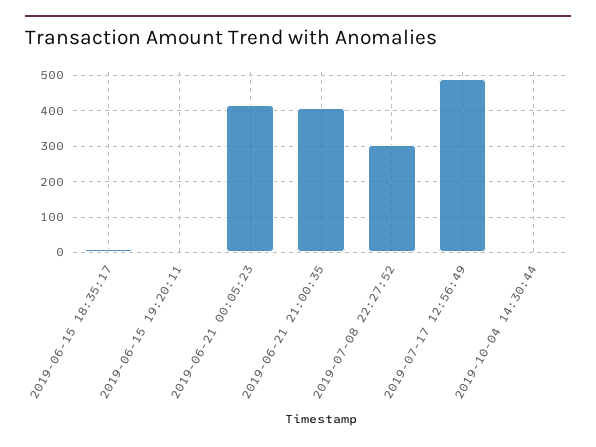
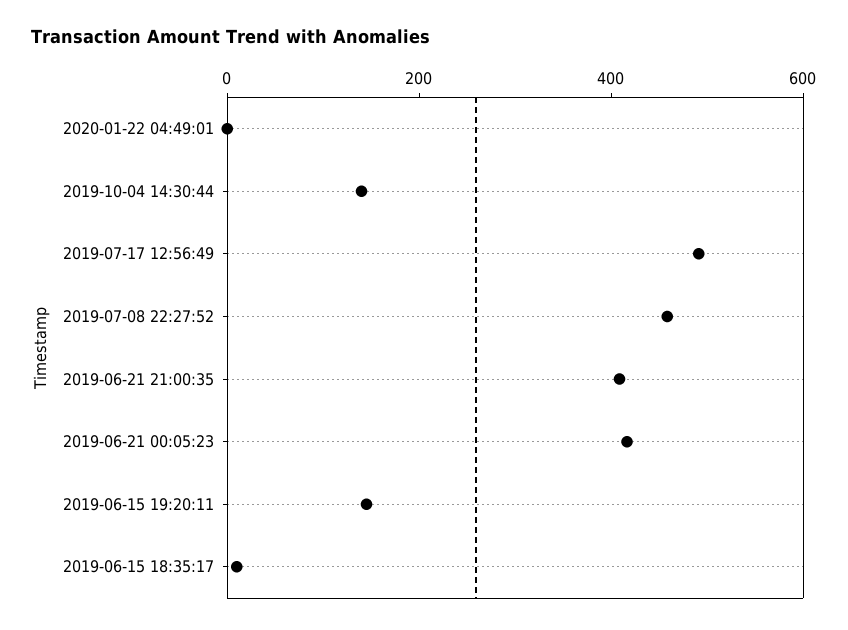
2019-06-15 19:20:11: 0 -> 150
2019-07-08 22:27:52: 300 -> 450
2019-10-04 14:30:44: 0 -> 150
2020-01-22 04:49:01: none -> 0

